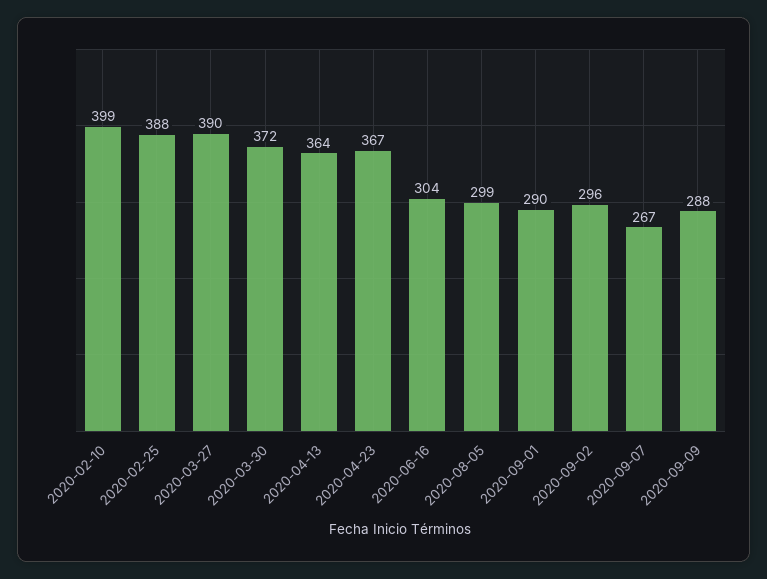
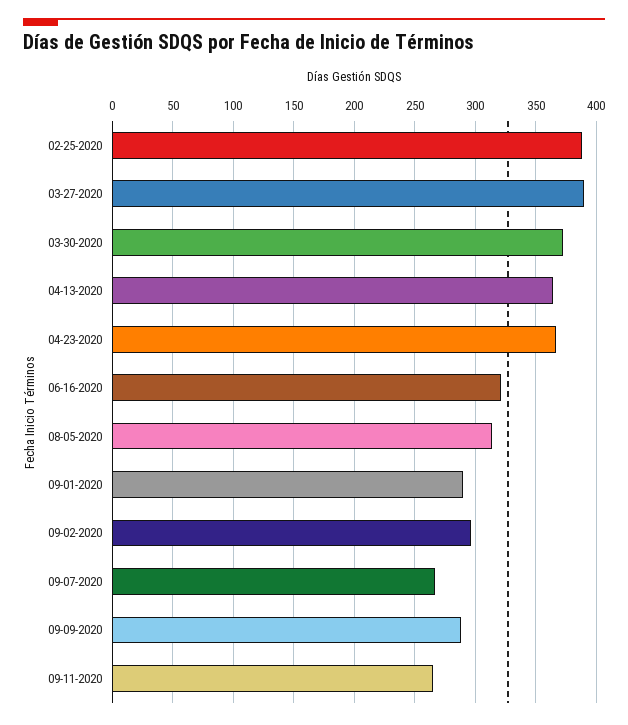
2020-02-10: 399 -> none
2020-06-16: 304 -> 320
2020-08-05: 299 -> 315
09-11-2020: none -> 265

